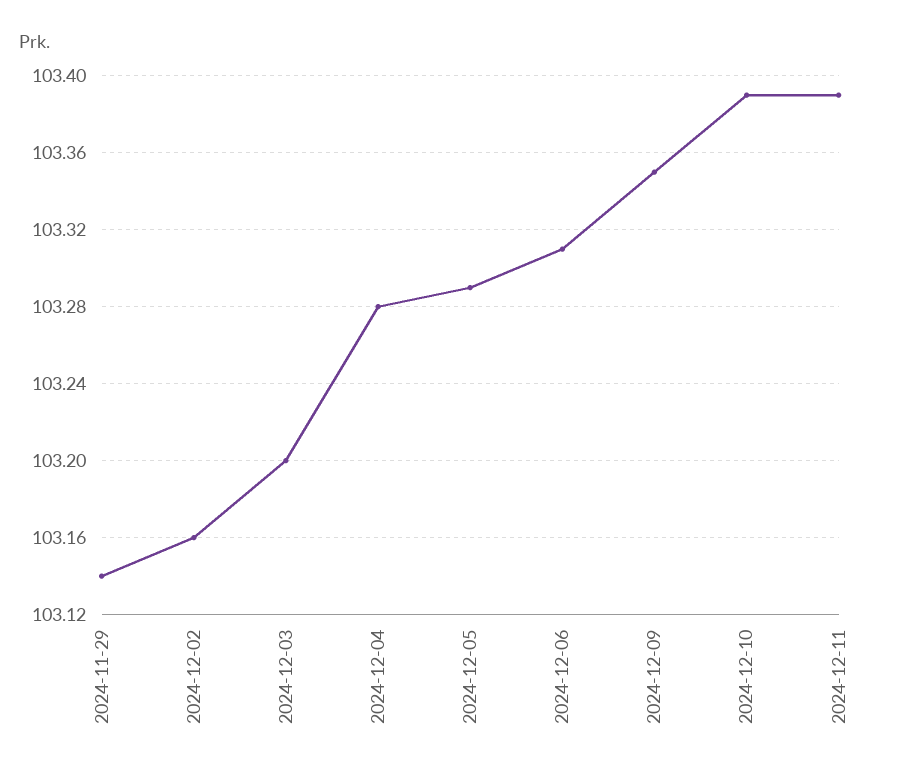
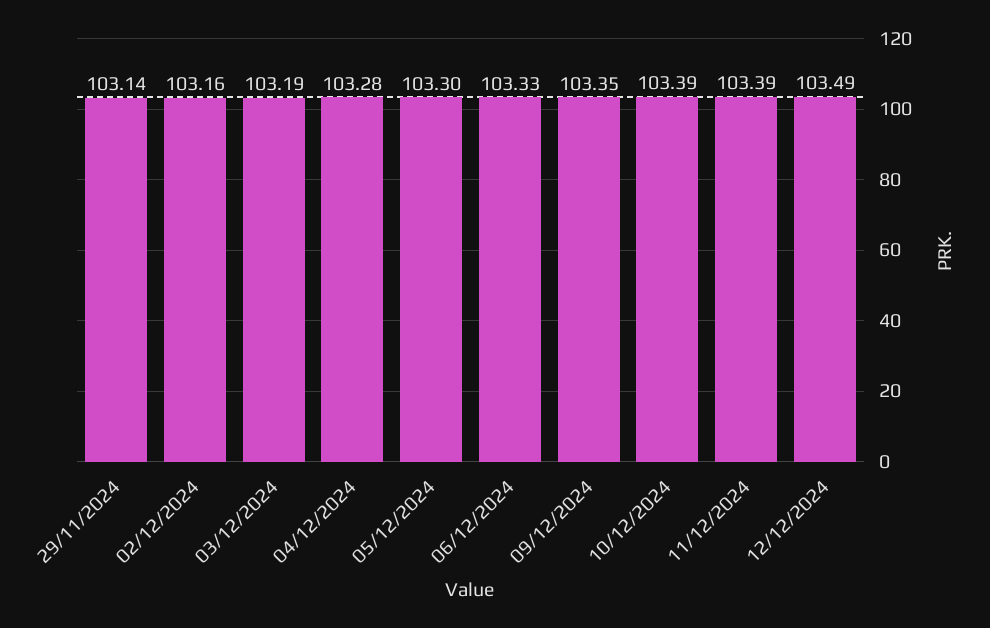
2024-12-03: 103.2 -> 103.19
2024-12-05: 103.29 -> 103.3
2024-12-06: 103.31 -> 103.33
12/12/2024: none -> 103.49

